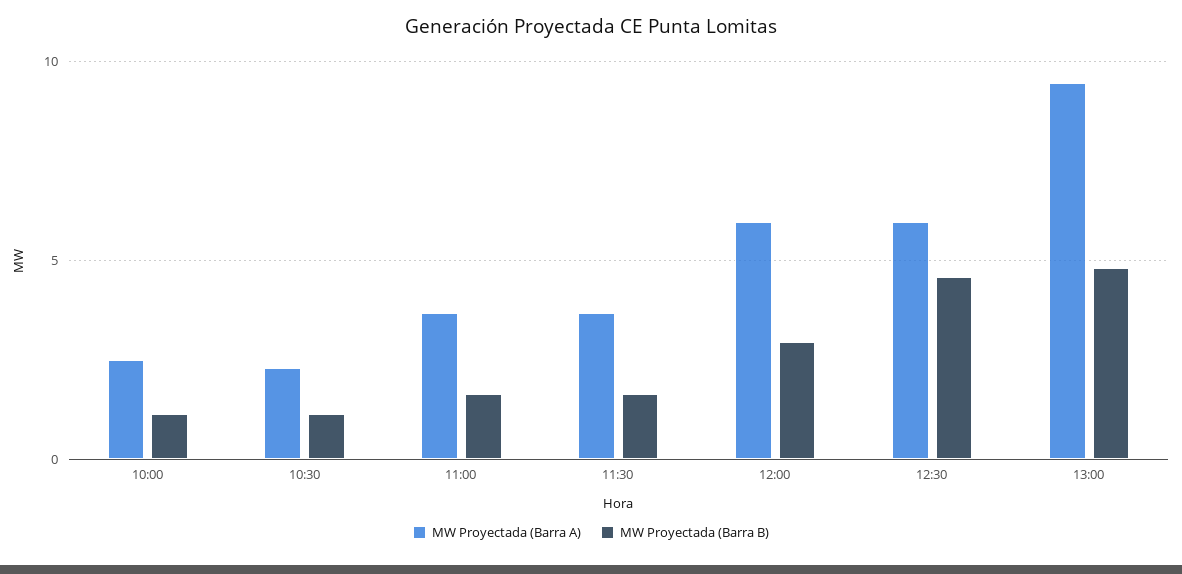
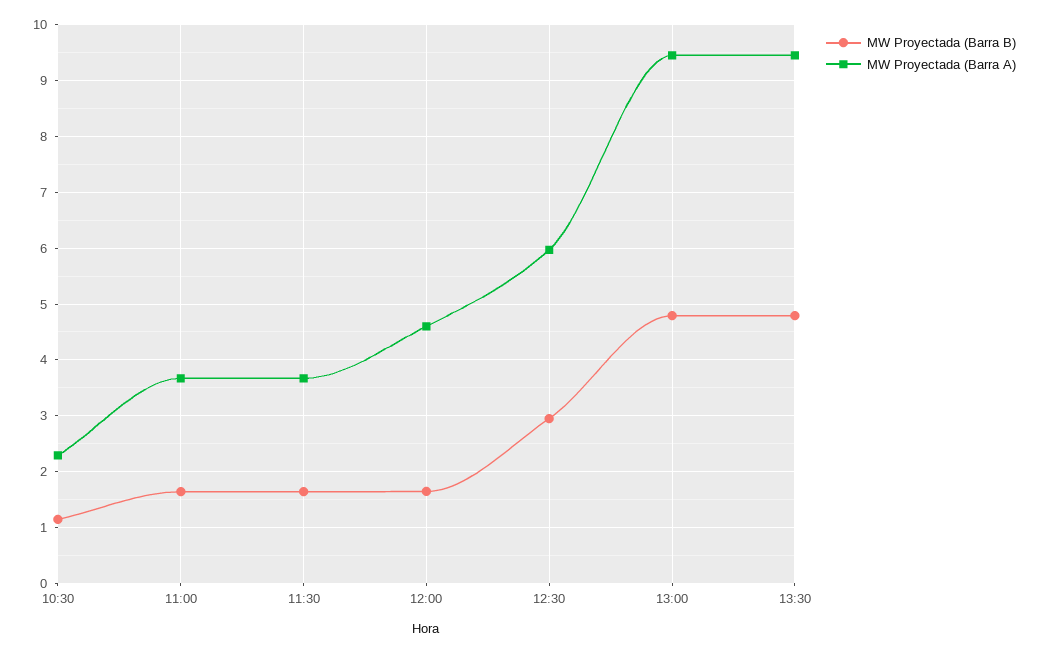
MW Proyectada (Barra A), 10:00: 2.5 -> none
MW Proyectada (Barra B), 10:00: 1 -> none
MW Proyectada (Barra A), 12:00: 6 -> 4.6
MW Proyectada (Barra B), 12:00: 3 -> 1.6
MW Proyectada (Barra B), 12:30: 4.5 -> 3
MW Proyectada (Barra B), 13:30: none -> 4.8
MW Proyectada (Barra A), 13:30: none -> 9.4

